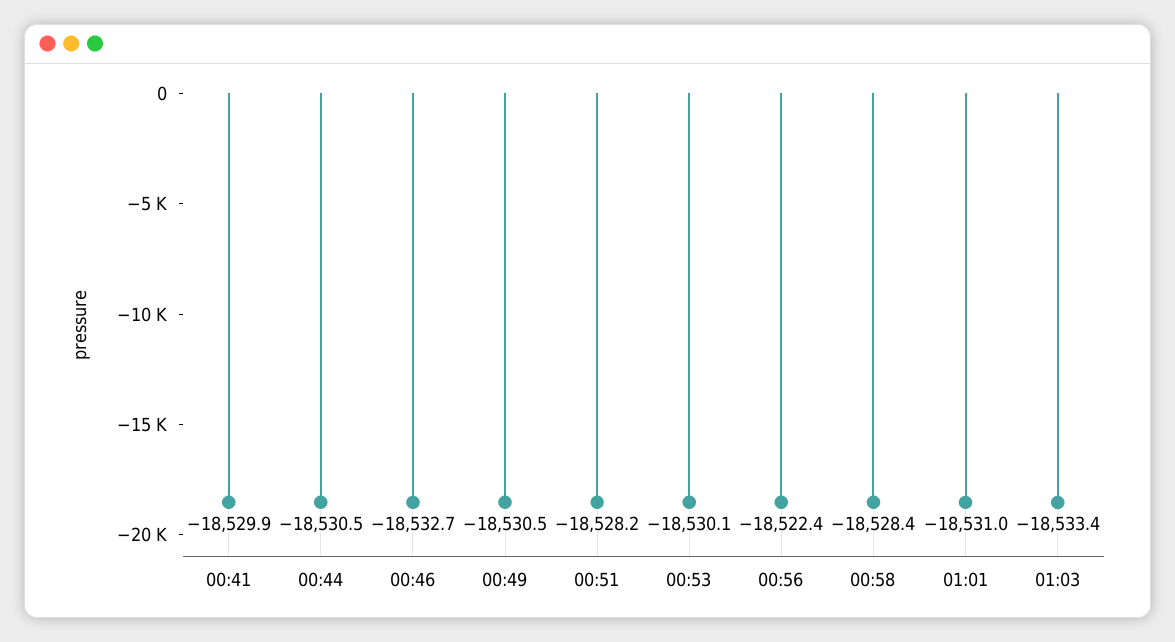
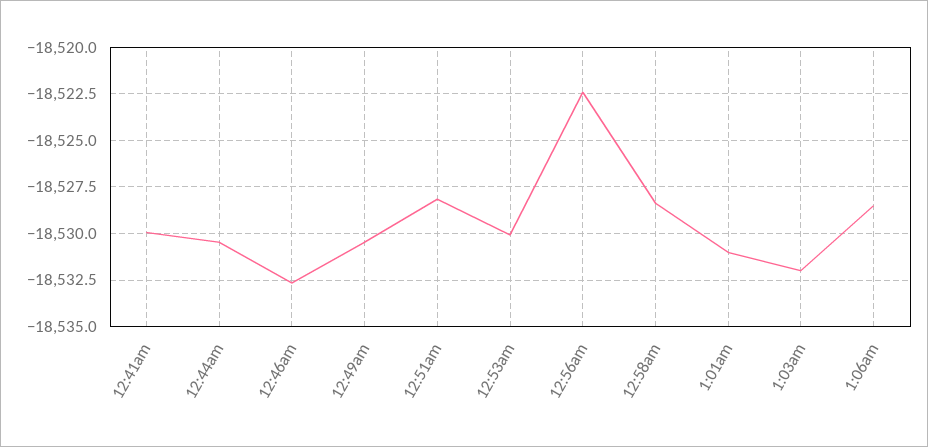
01:03: -18533.4 -> -18532
1:06am: none -> -18528.5

